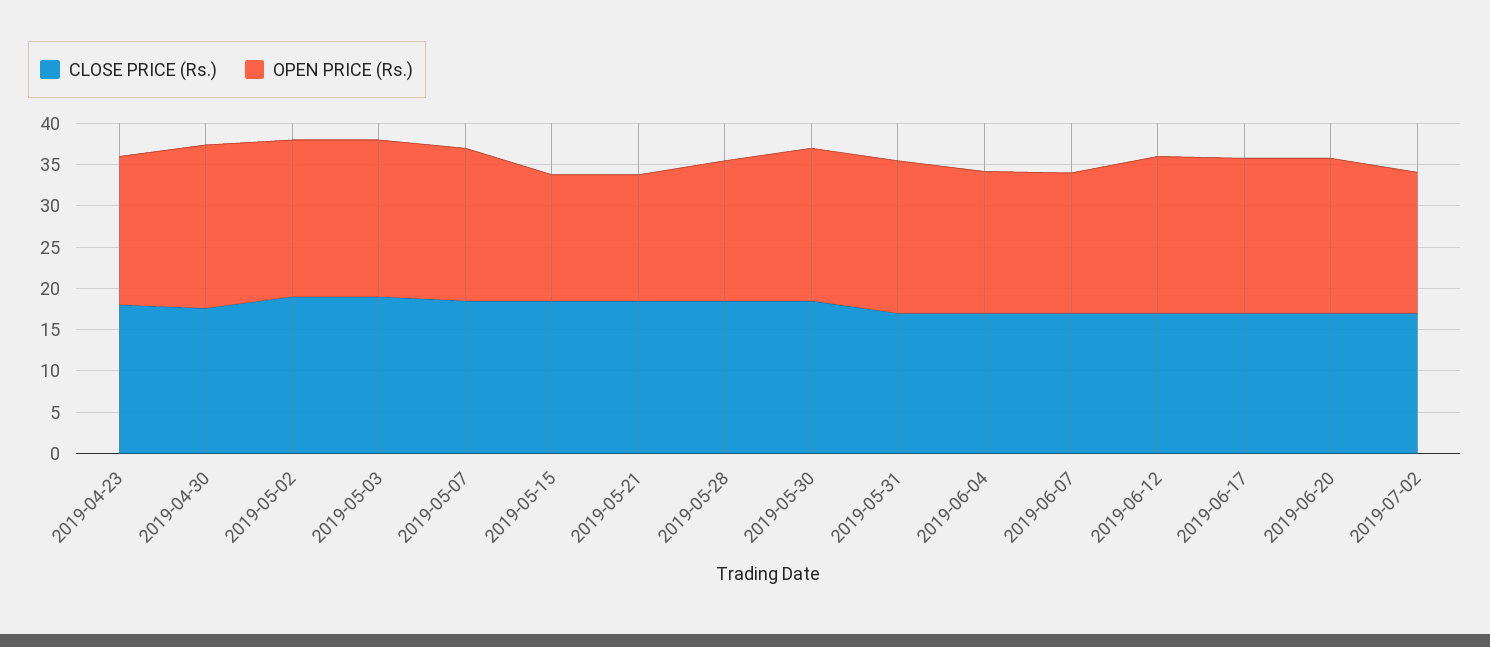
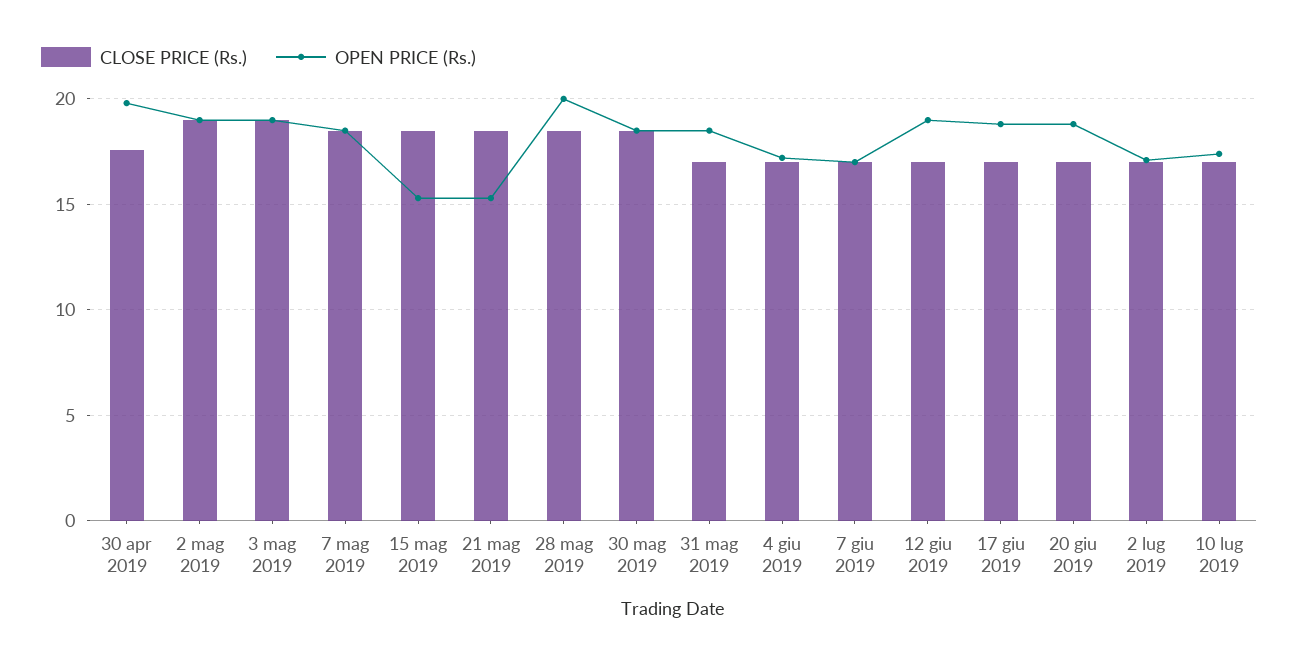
CLOSE PRICE (Rs.), 2019-04-23: 18 -> none
OPEN PRICE (Rs.), 2019-04-23: 18 -> none
OPEN PRICE (Rs.), 2019-05-28: 17 -> 20
CLOSE PRICE (Rs.), 10 lug 2019: none -> 17
OPEN PRICE (Rs.), 10 lug 2019: none -> 17.5

